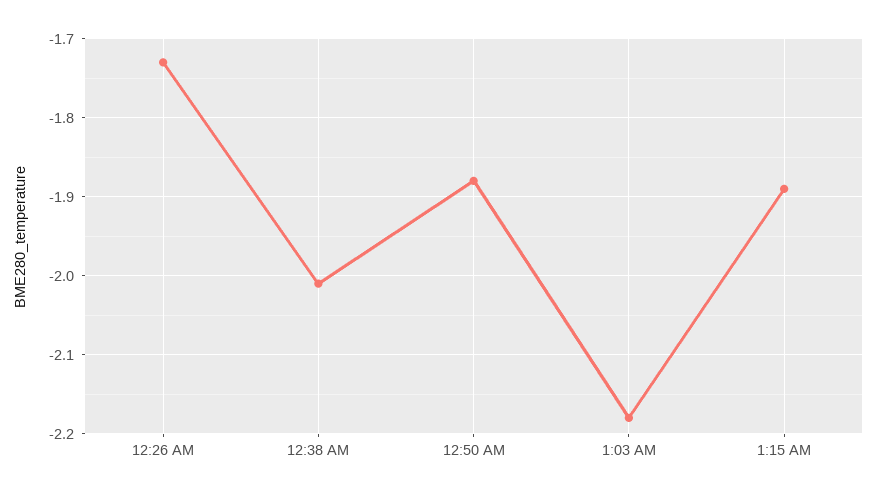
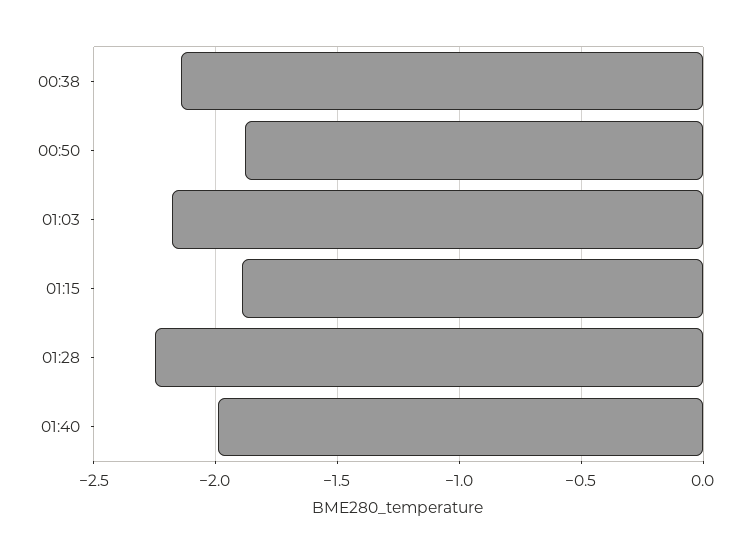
12:26 AM: -1.73 -> none
12:38 AM: -2.01 -> -2.15
01:28: none -> -2.25
01:40: none -> -2

